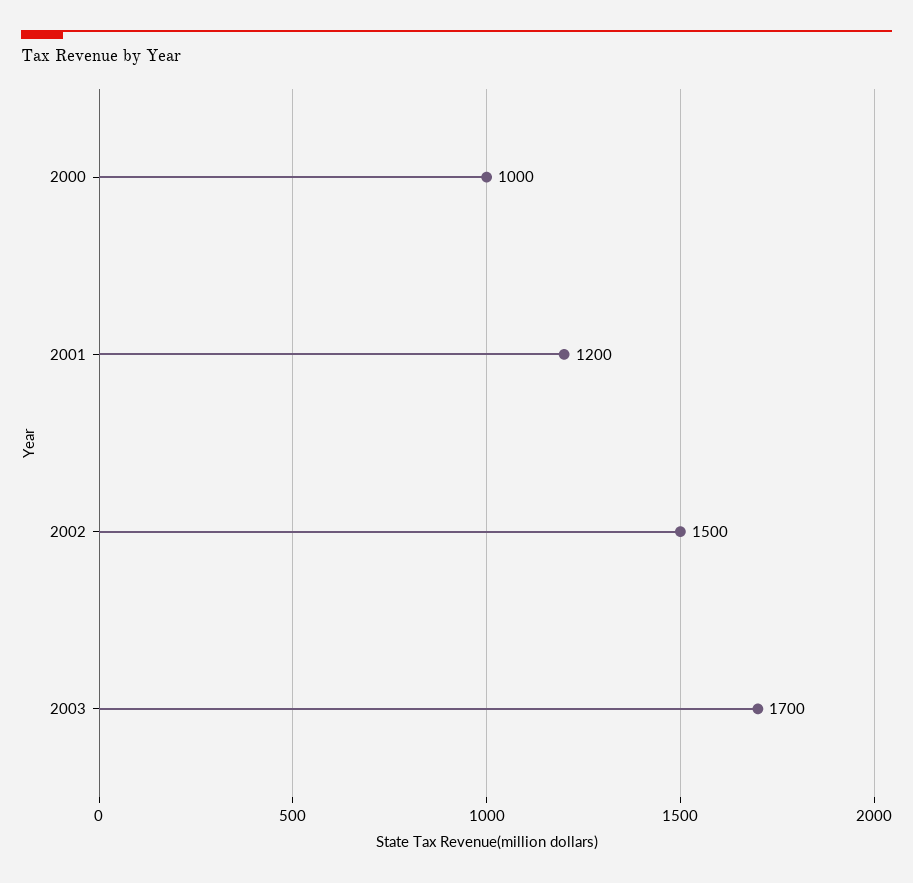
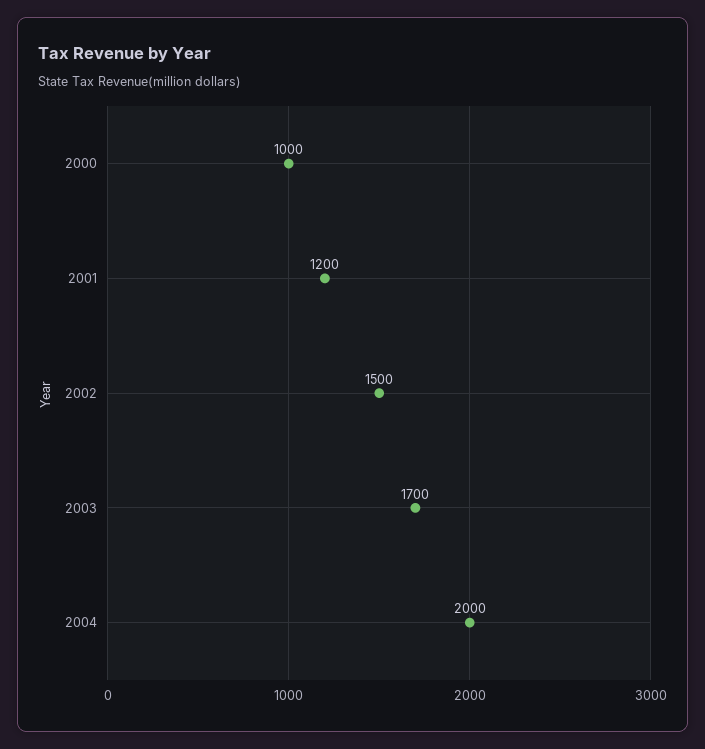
2004: none -> 2000

